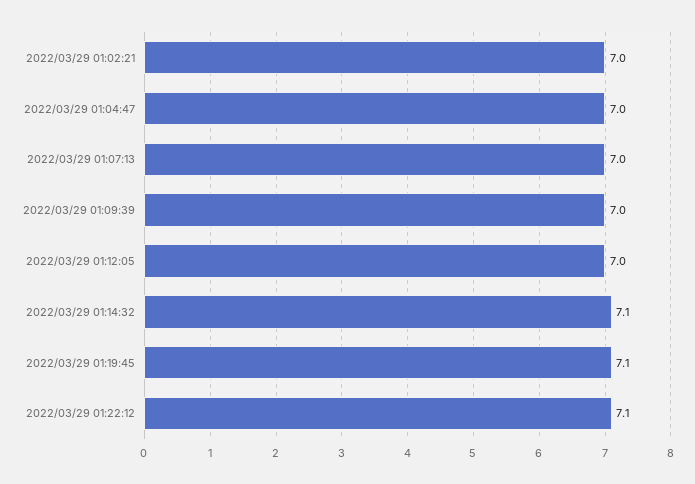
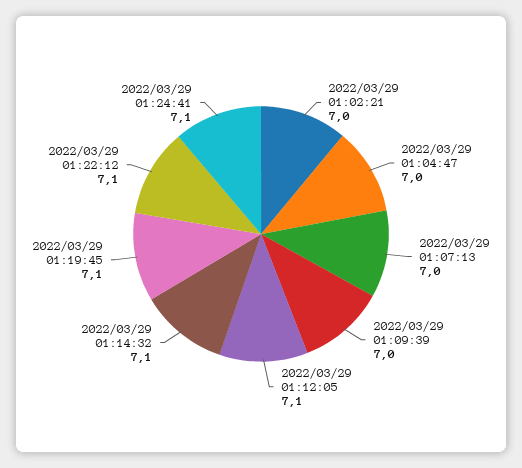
2022/03/29 01:12:05: 7 -> 7.1
2022/03/29 01:24:41: none -> 7.1

